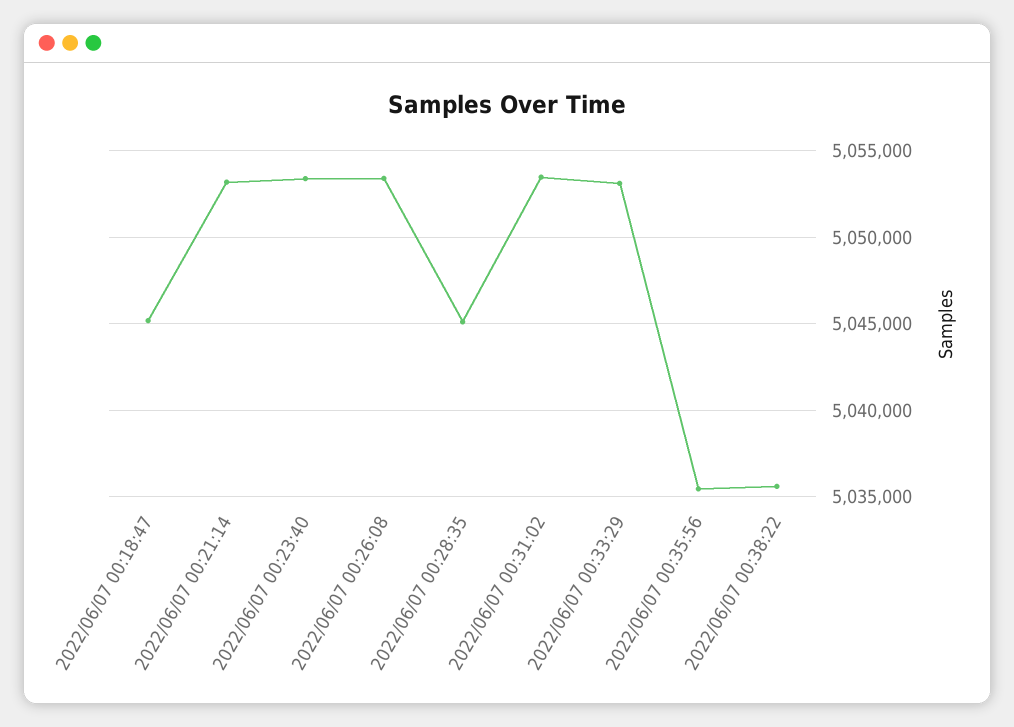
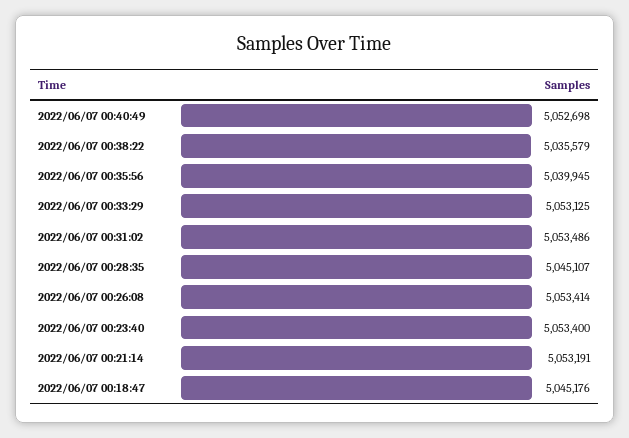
2022/06/07 00:35:56: 5035500 -> 5039945
2022/06/07 00:40:49: none -> 5052698

